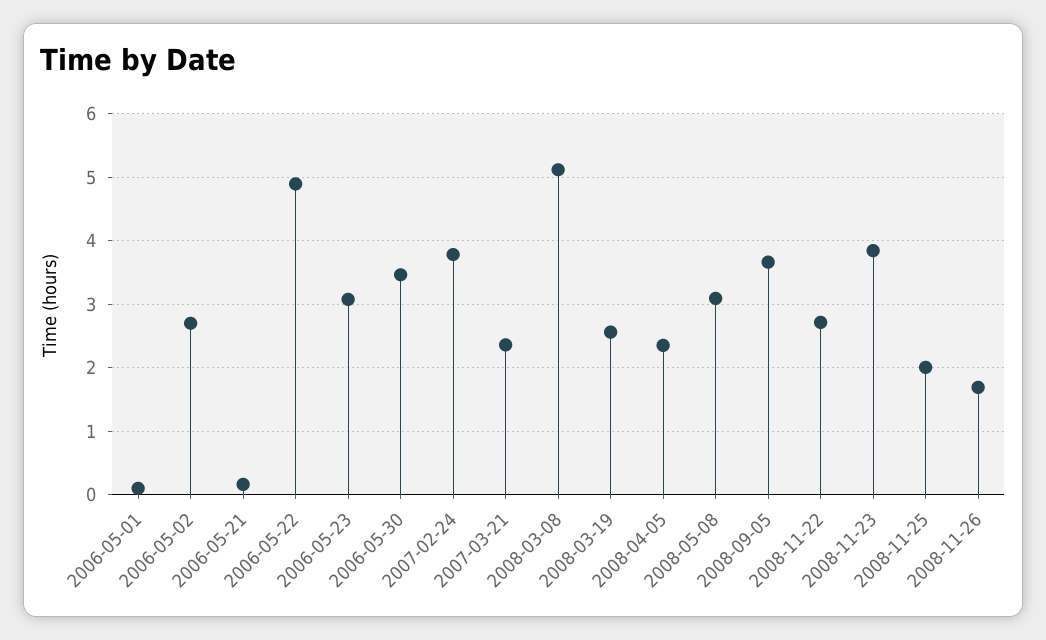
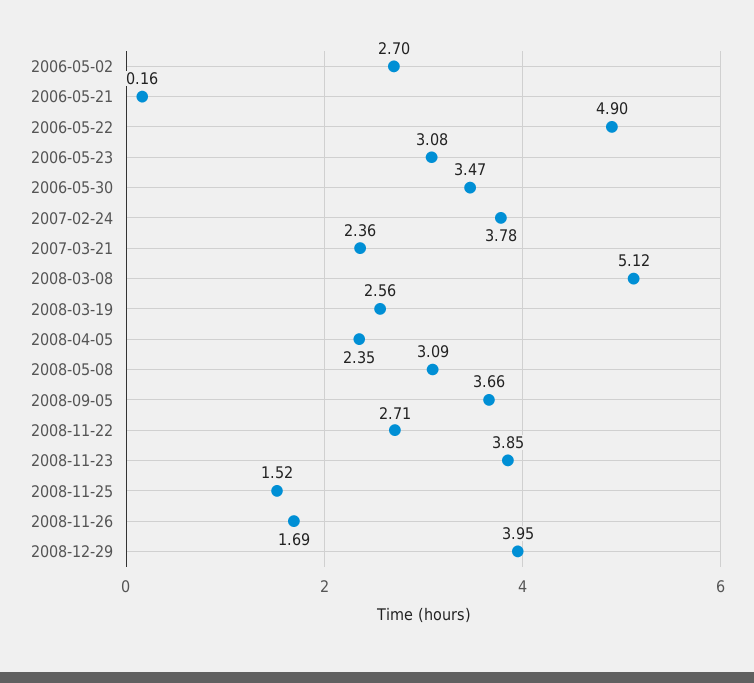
2006-05-01: 0.1 -> none
2008-11-25: 2 -> 1.52
2008-12-29: none -> 3.95

